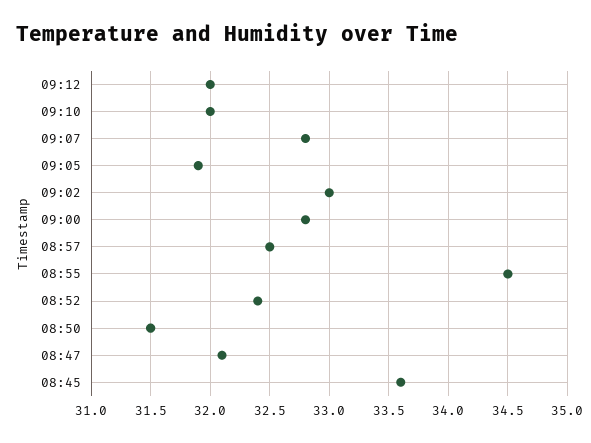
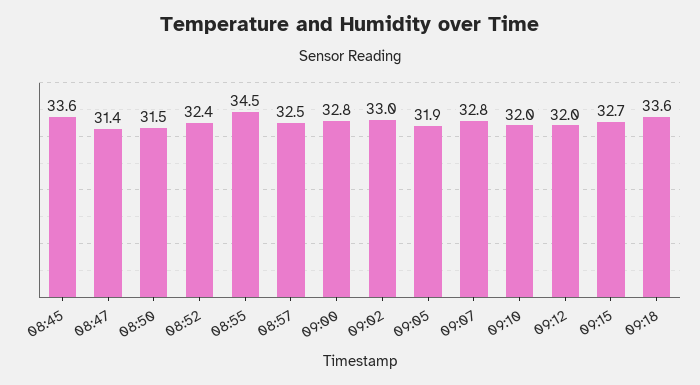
08:47: 32.1 -> 31.4
09:15: none -> 32.7
09:18: none -> 33.6

